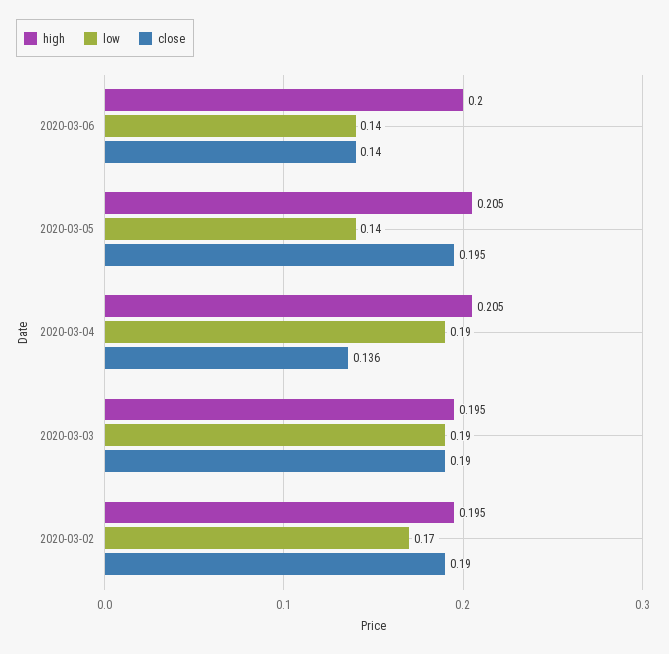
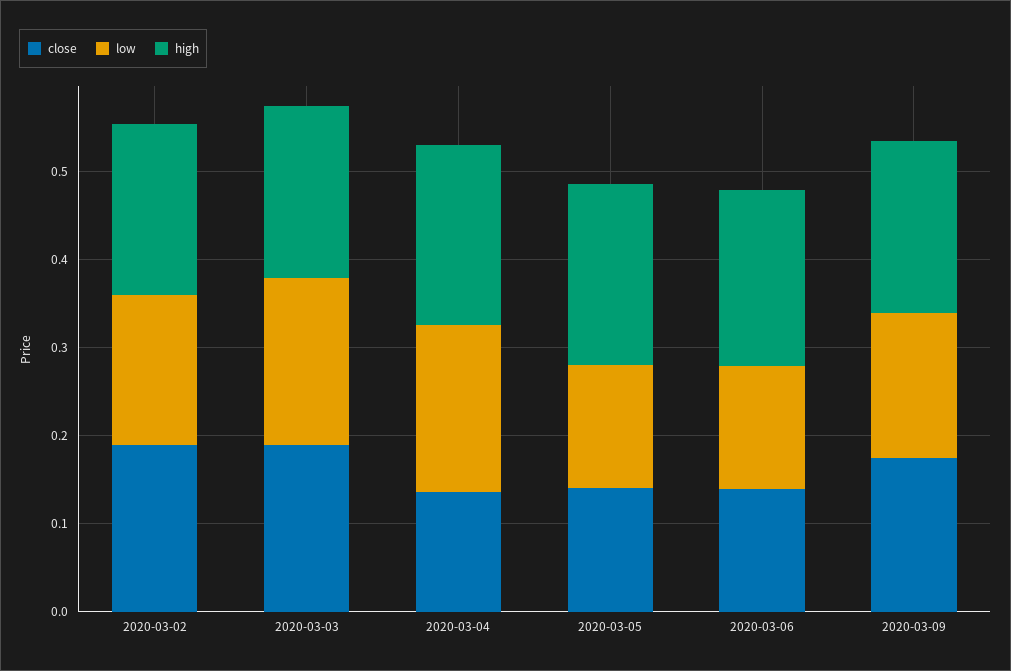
close, 2020-03-05: 0.195 -> 0.14
close, 2020-03-09: none -> 0.18
low, 2020-03-09: none -> 0.16
high, 2020-03-09: none -> 0.2

